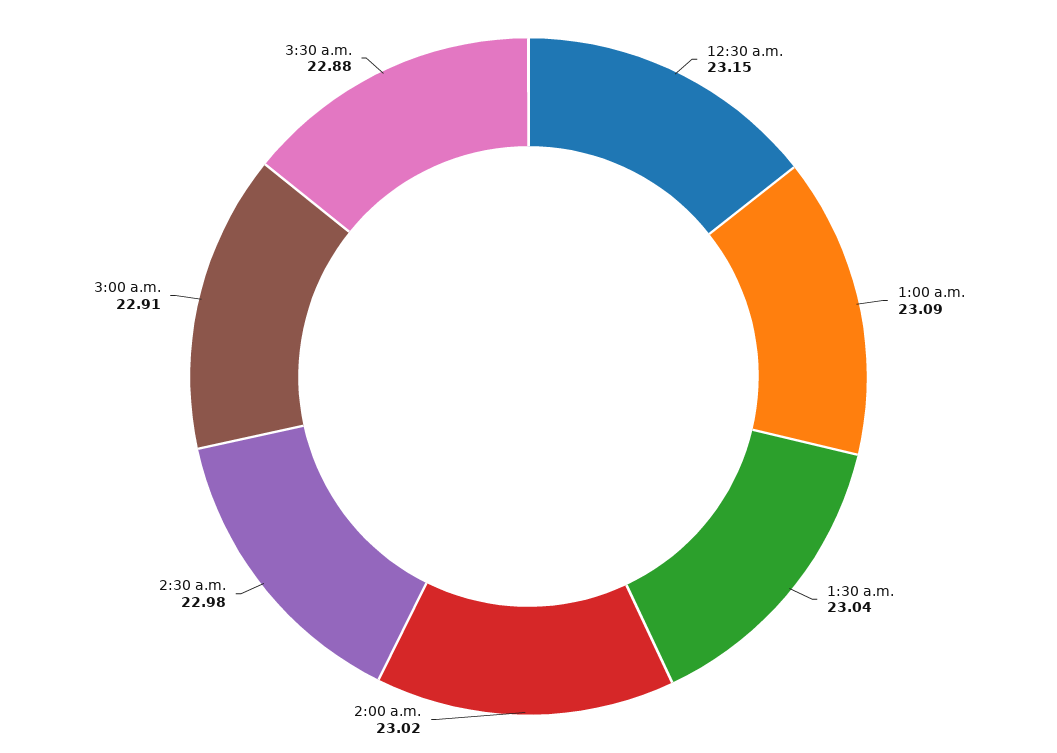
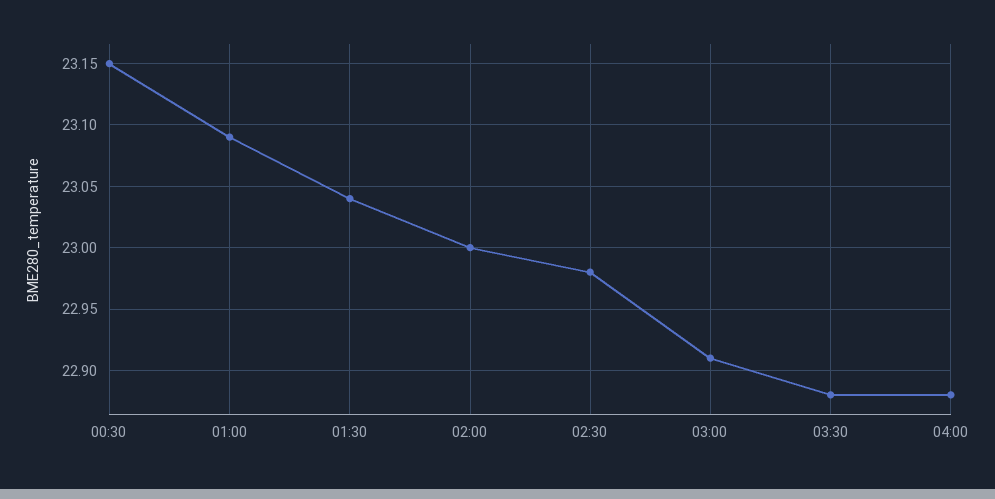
2:00 a.m.: 23.02 -> 23
04:00: none -> 22.88

